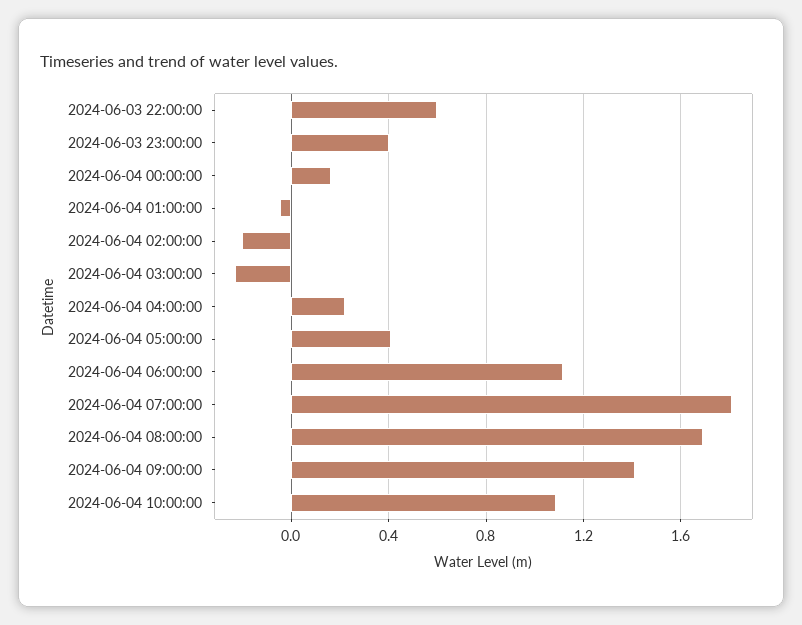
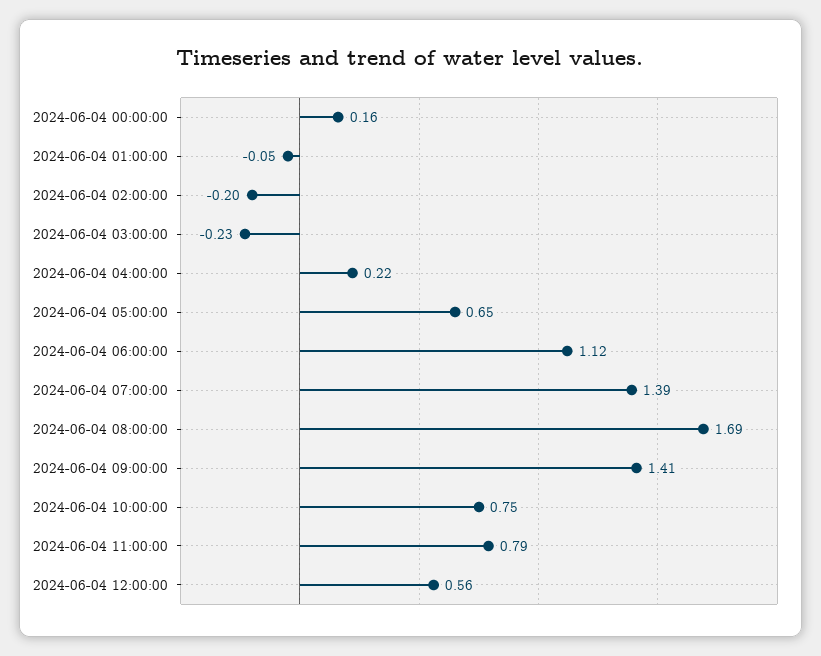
2024-06-03 22:00:00: 0.6 -> none
2024-06-03 23:00:00: 0.4 -> none
2024-06-04 05:00:00: 0.4 -> 0.65
2024-06-04 07:00:00: 1.8 -> 1.39
2024-06-04 10:00:00: 1.1 -> 0.75
2024-06-04 11:00:00: none -> 0.79
2024-06-04 12:00:00: none -> 0.56

